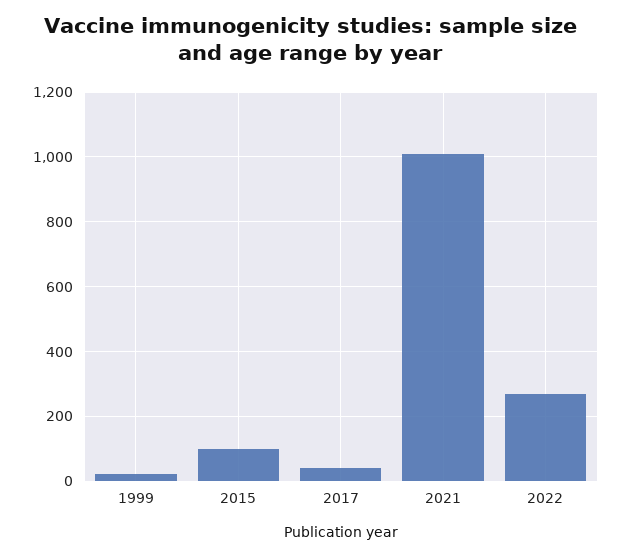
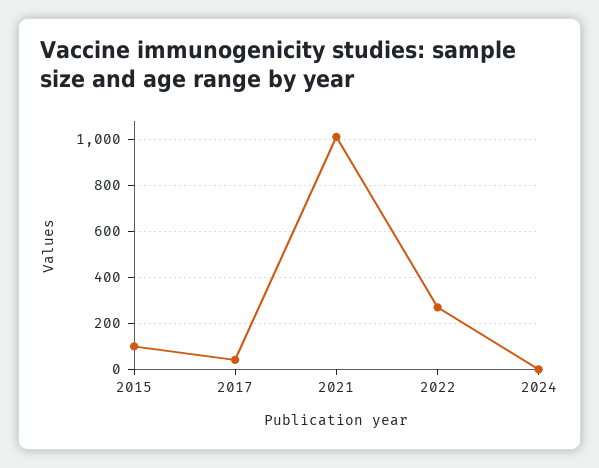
1999: 20 -> none
2024: none -> 0

